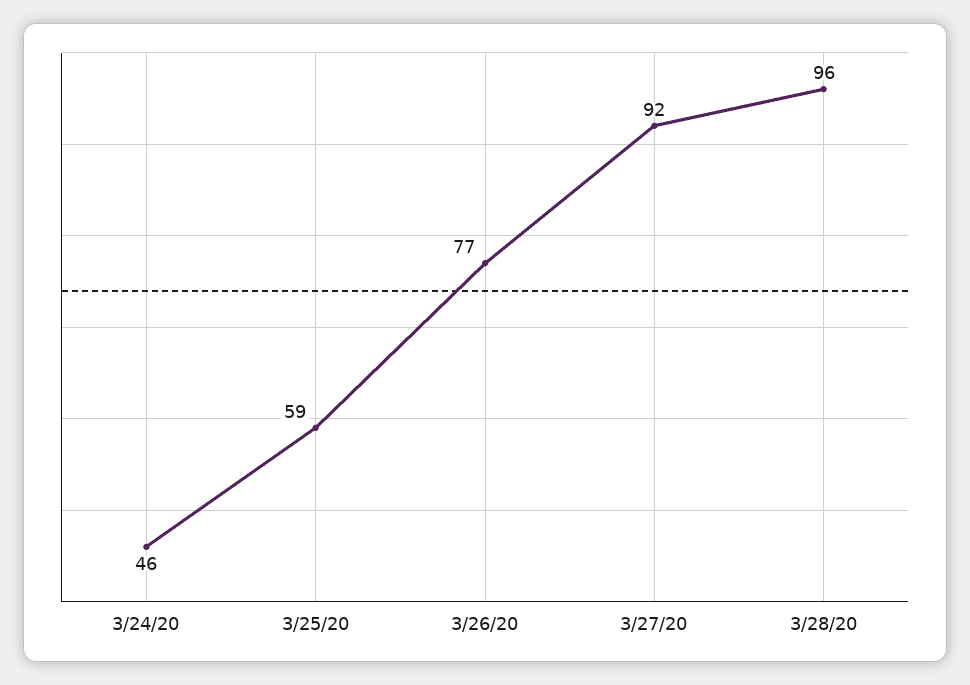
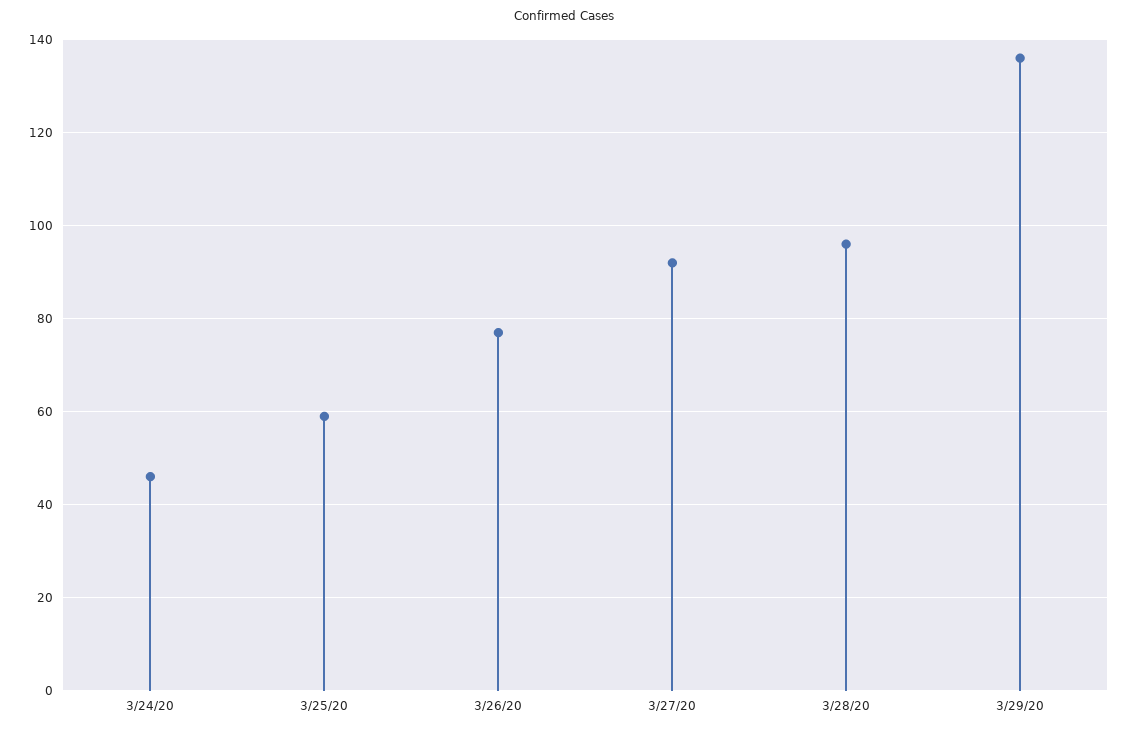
3/29/20: none -> 135

